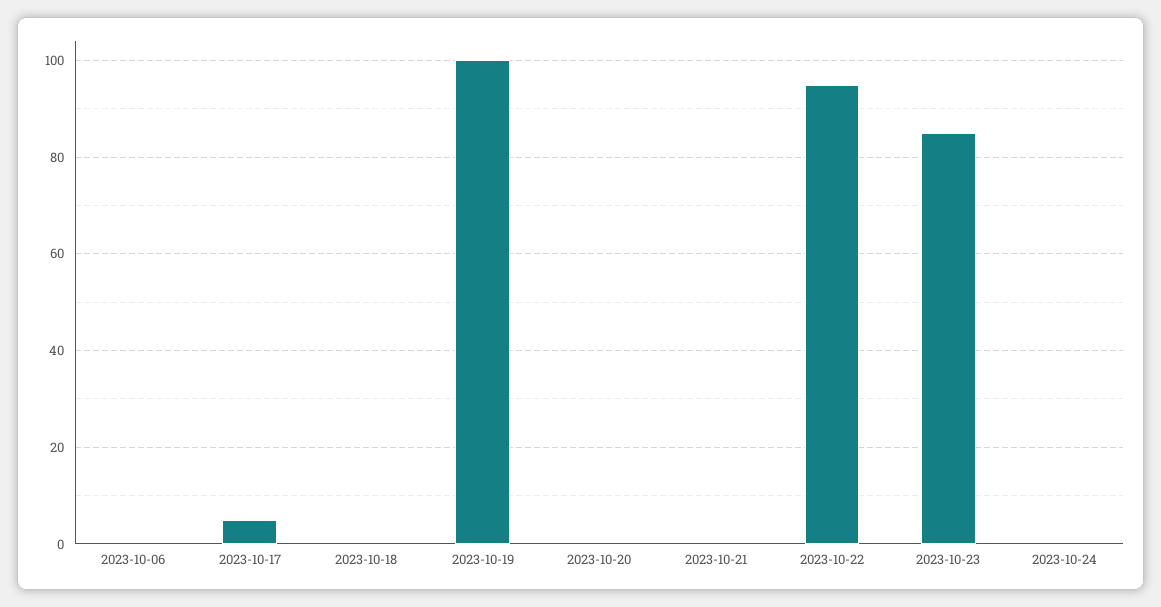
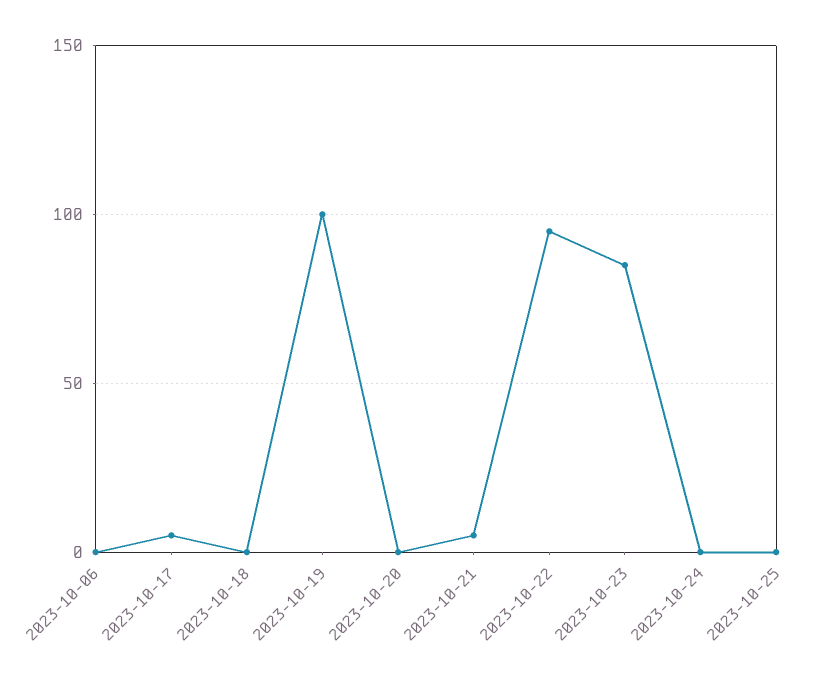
2023-10-21: 0 -> 5
2023-10-25: none -> 0

